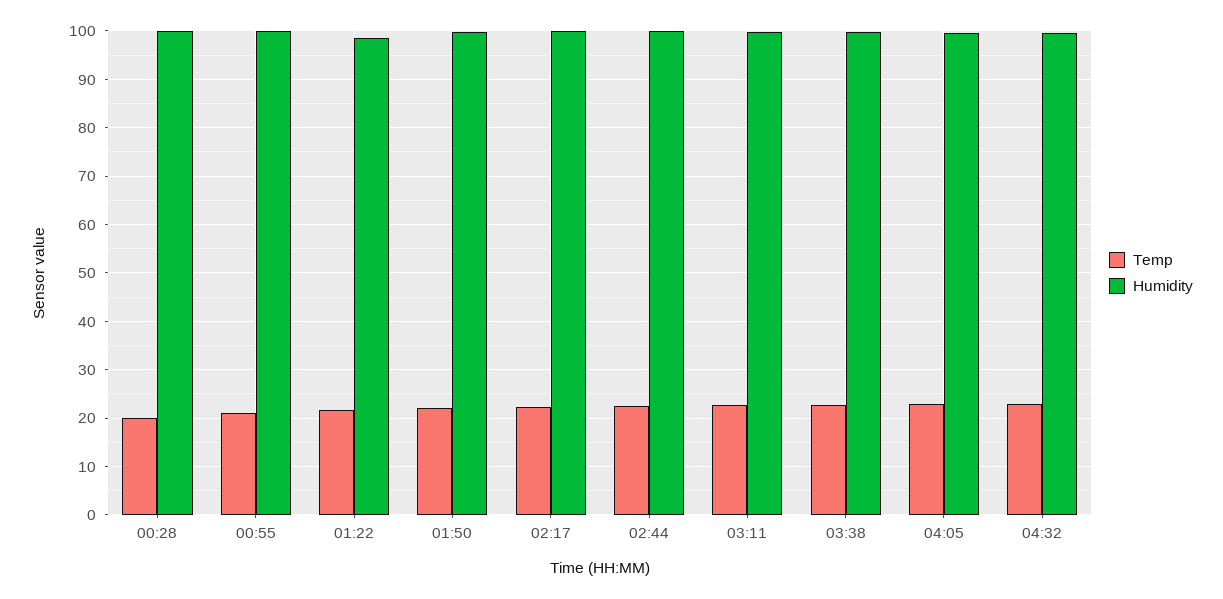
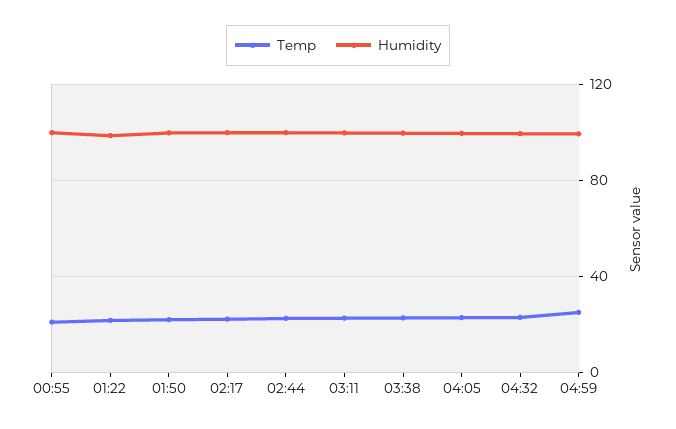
Temp, 00:28: 20 -> none
Humidity, 00:28: 100 -> none
Temp, 04:59: none -> 25
Humidity, 04:59: none -> 100

